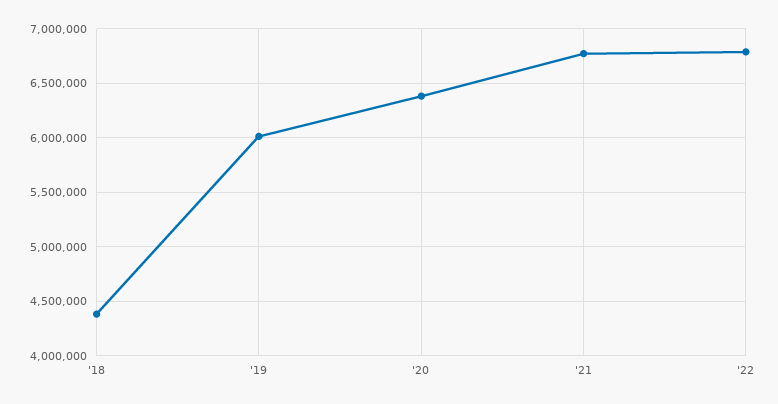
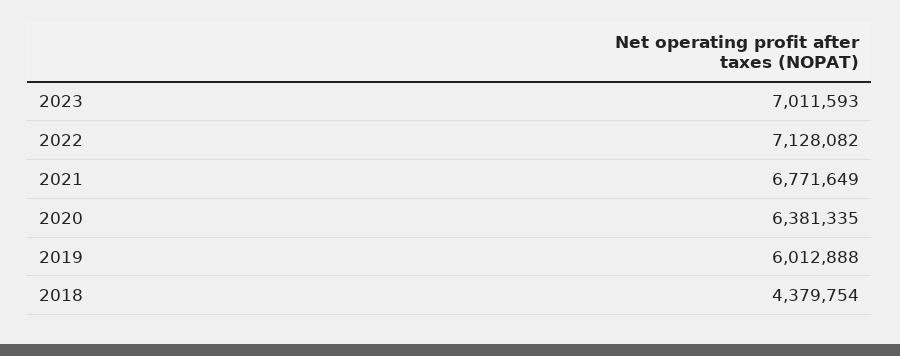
'22: 6800000 -> 7128082
2023: none -> 7011593

